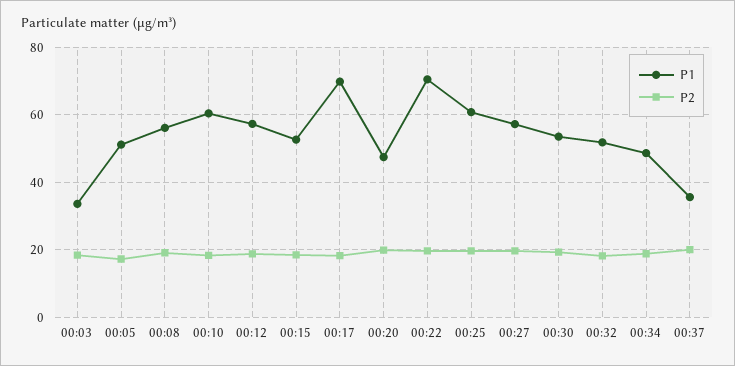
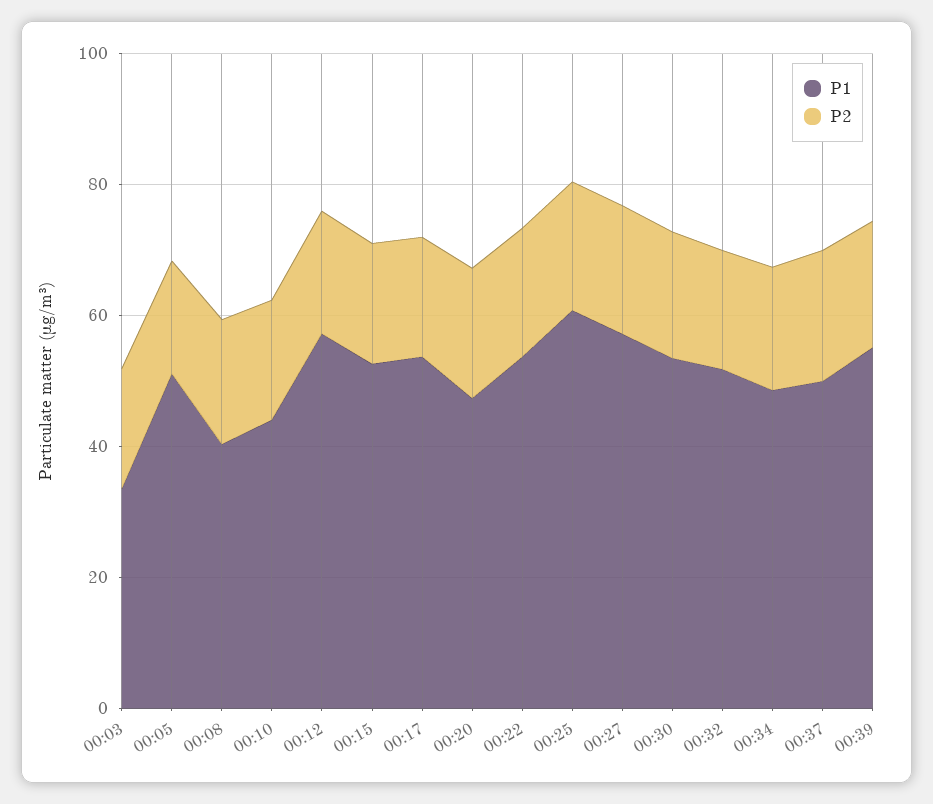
P1, 00:08: 56 -> 40
P1, 00:10: 60 -> 45
P1, 00:17: 70 -> 55
P1, 00:22: 70 -> 55
P1, 00:37: 36 -> 50
P1, 00:39: none -> 55
P2, 00:39: none -> 20

